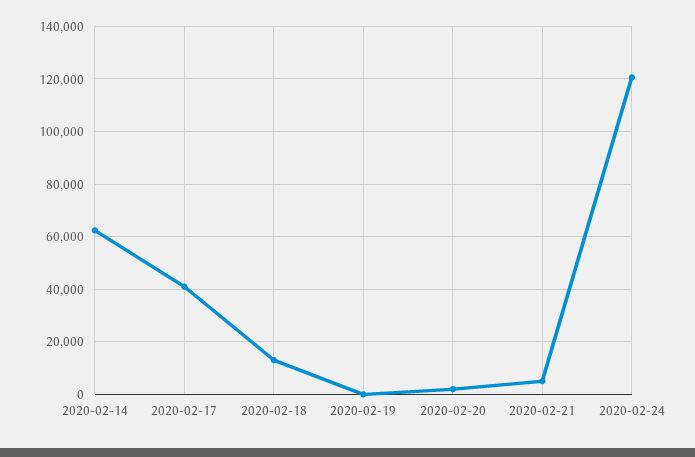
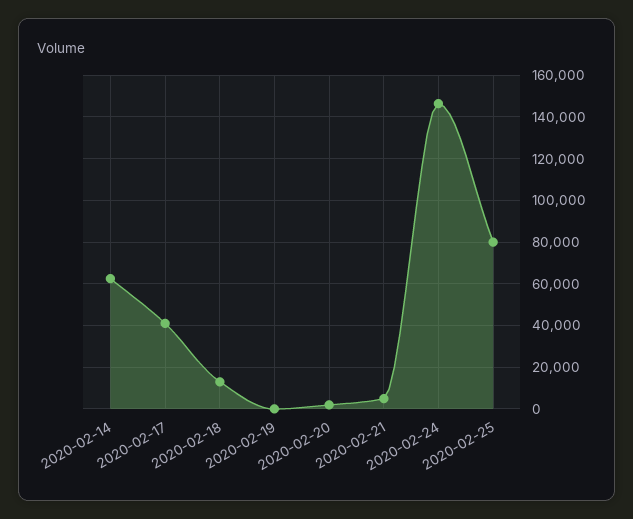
2020-02-24: 120000 -> 145000
2020-02-25: none -> 80000

